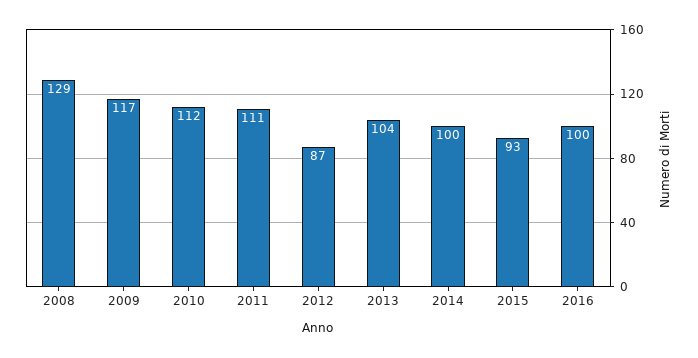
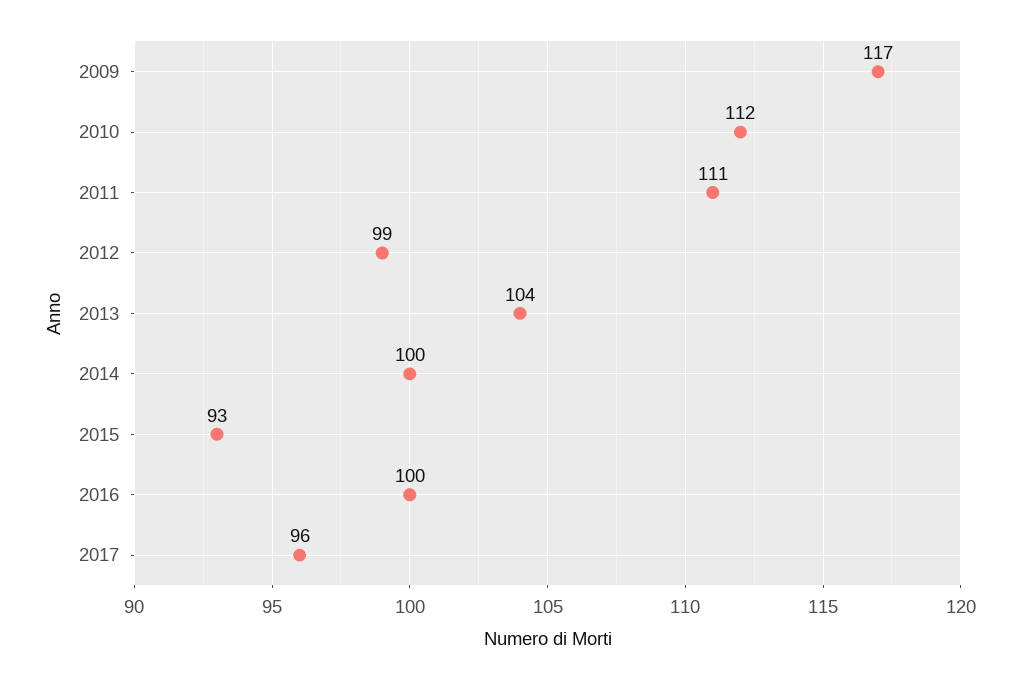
2008: 129 -> none
2012: 87 -> 99
2017: none -> 96

